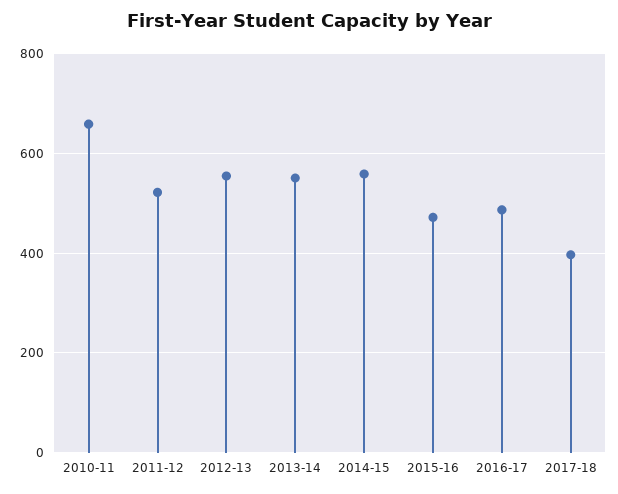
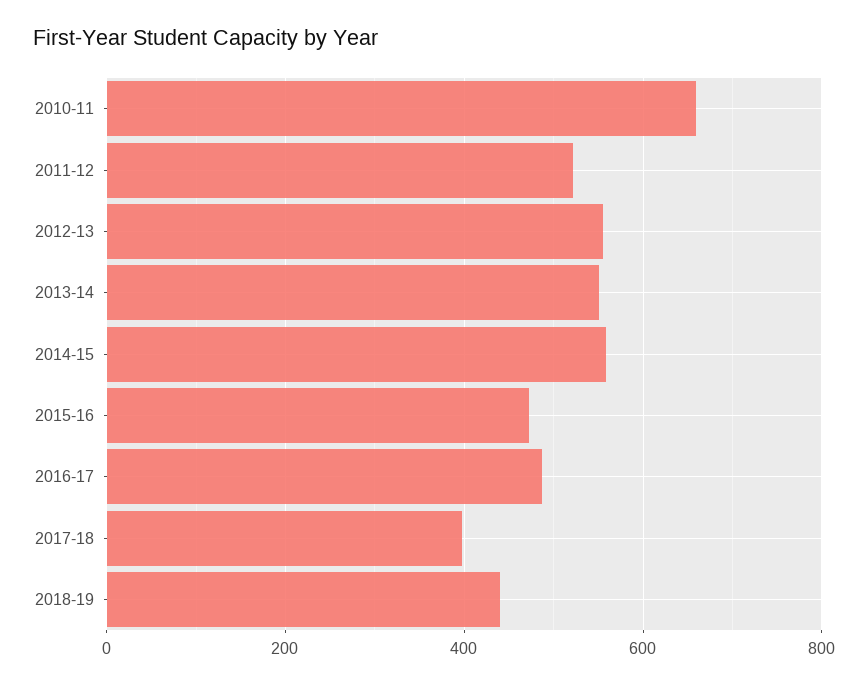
2018-19: none -> 440

